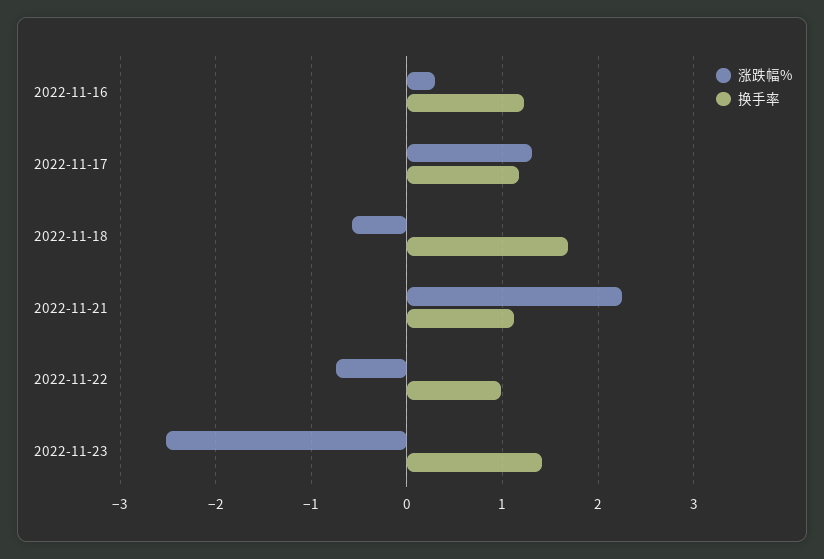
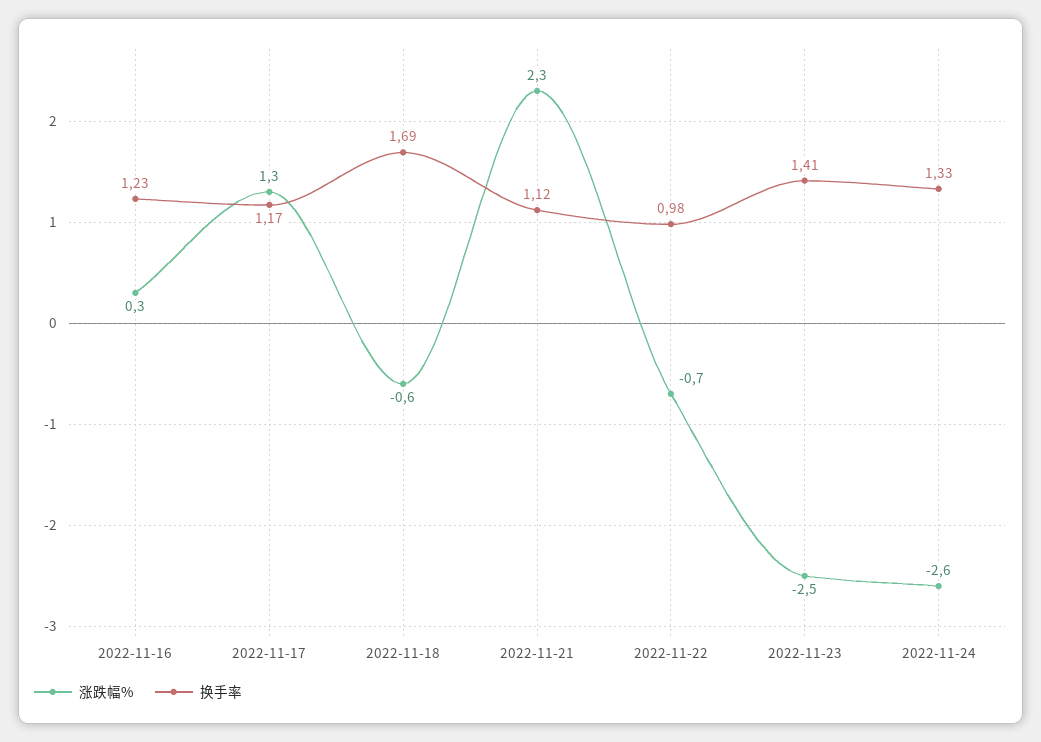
涨跌幅%, 2022-11-24: none -> -2.6
换手率, 2022-11-24: none -> 1.33

